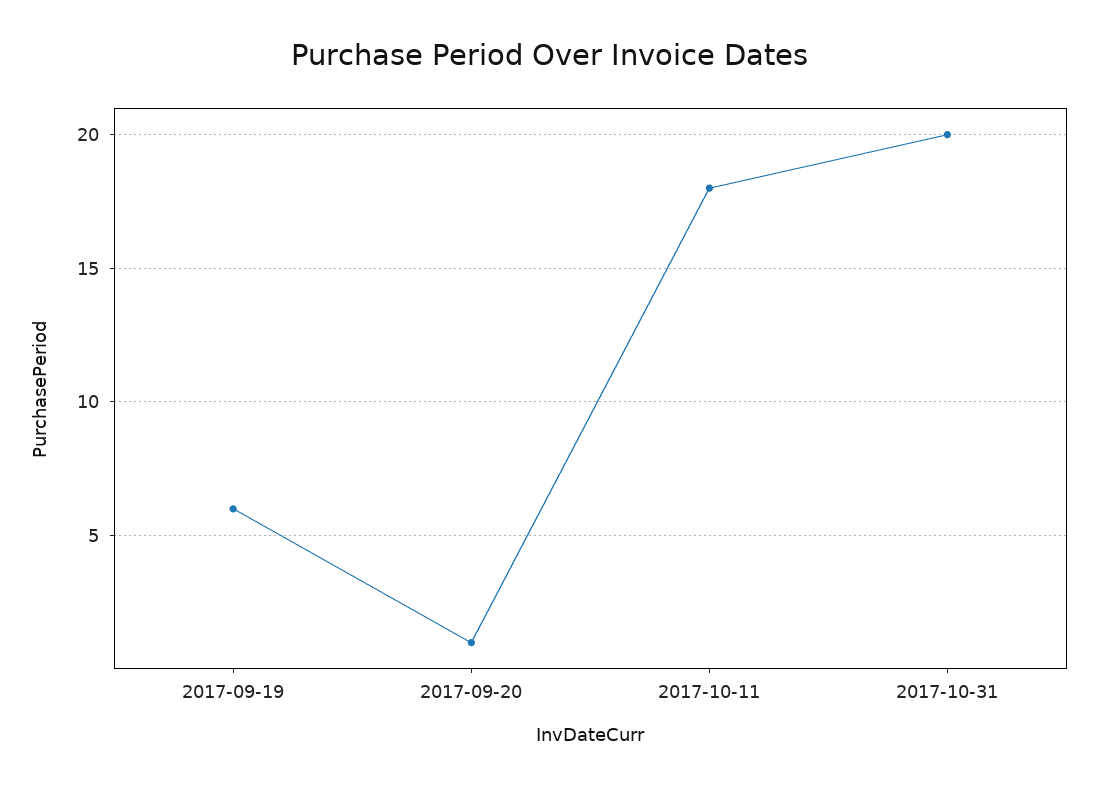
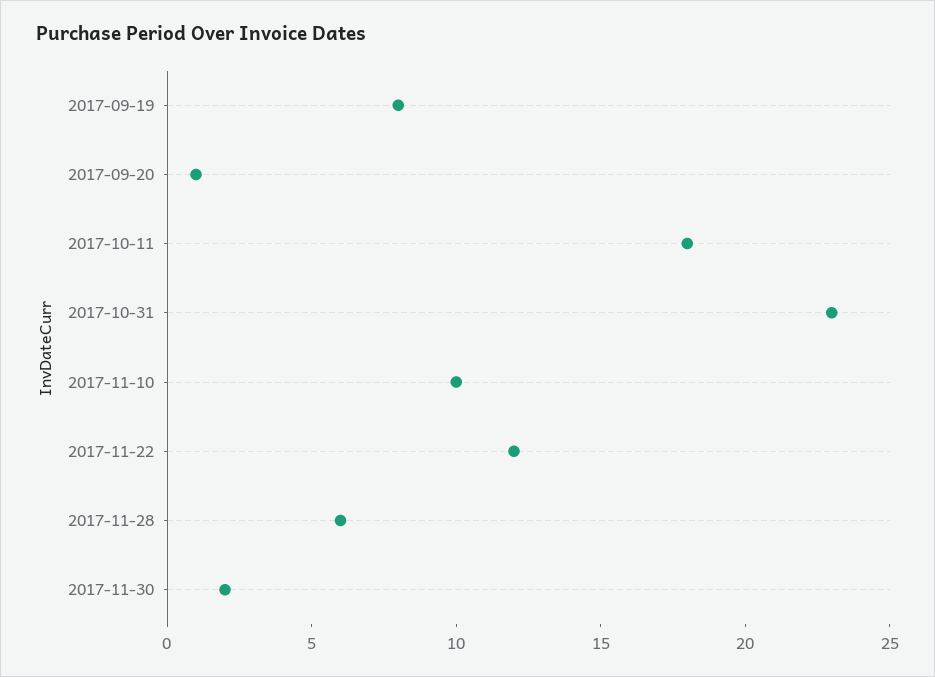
2017-09-19: 6 -> 8
2017-10-31: 20 -> 23
2017-11-10: none -> 10
2017-11-22: none -> 12
2017-11-28: none -> 6
2017-11-30: none -> 2

